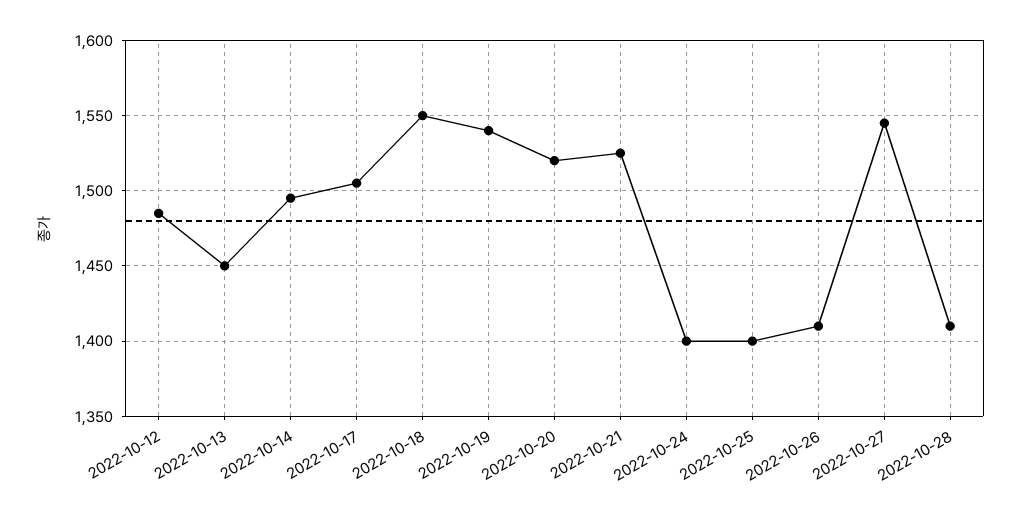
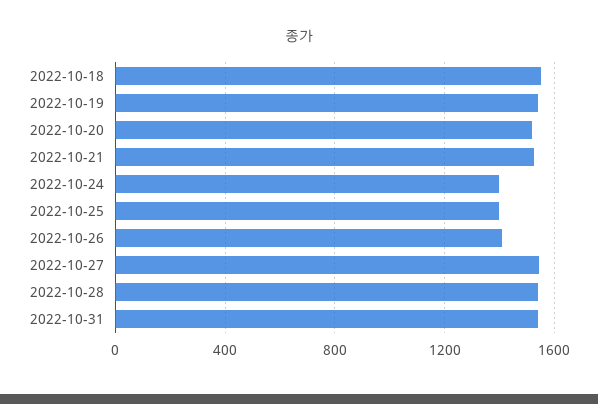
2022-10-12: 1485 -> none
2022-10-13: 1450 -> none
2022-10-14: 1495 -> none
2022-10-17: 1505 -> none
2022-10-28: 1410 -> 1550
2022-10-31: none -> 1550

